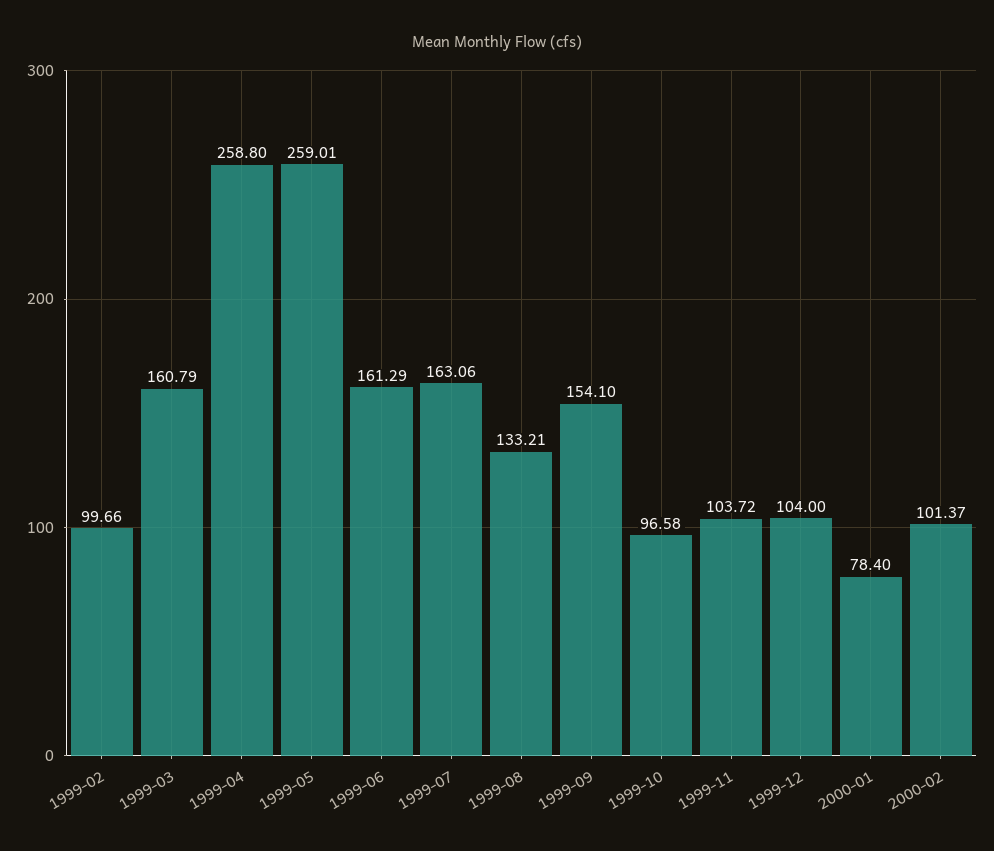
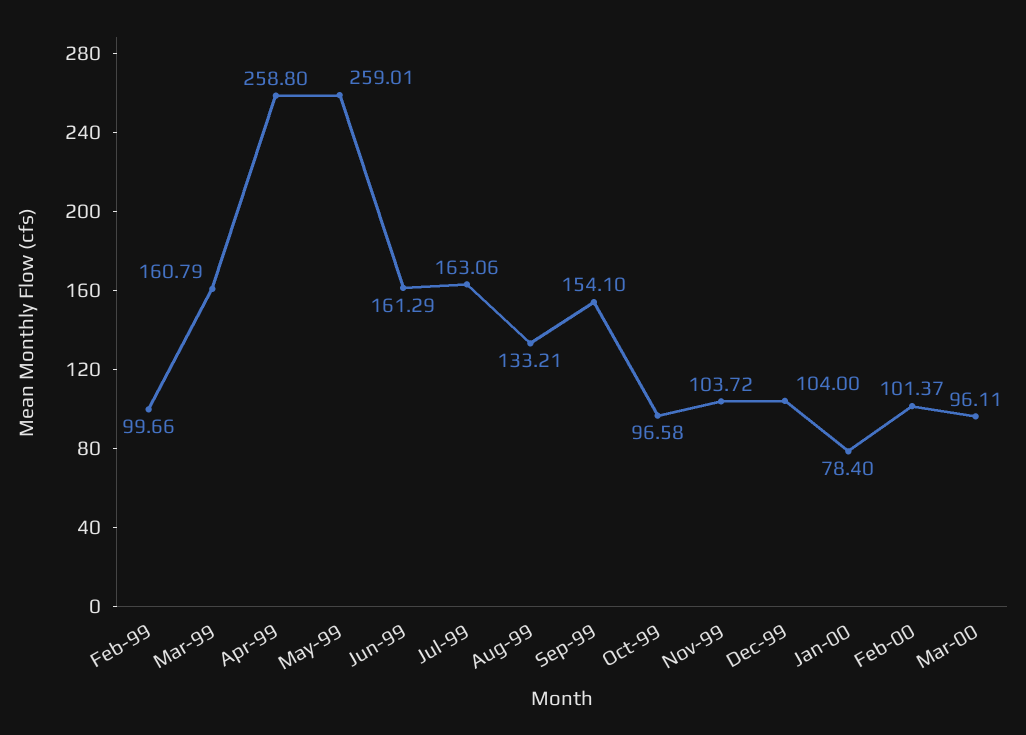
Mar-00: none -> 96.11

